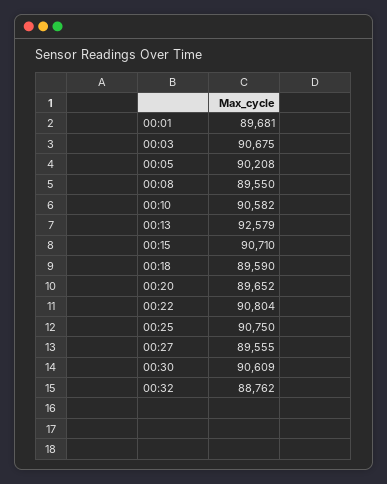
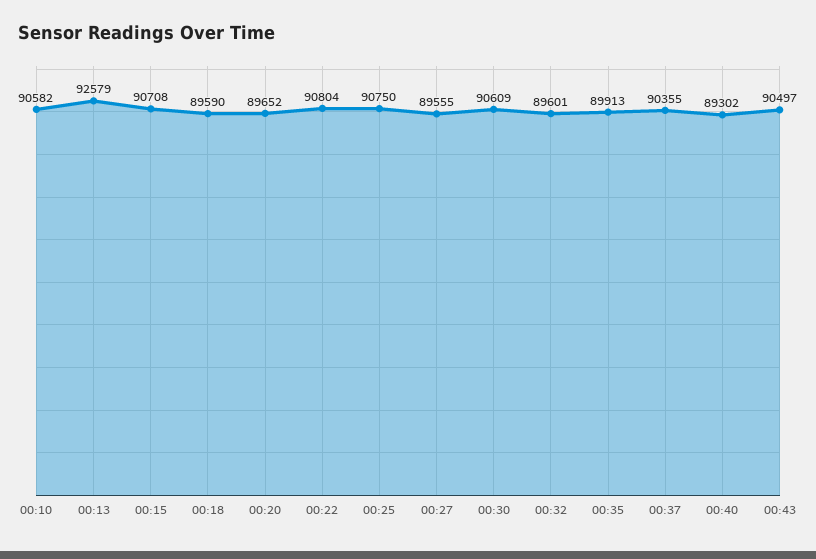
00:01: 89681 -> none
00:03: 90675 -> none
00:05: 90208 -> none
00:08: 89550 -> none
00:15: 90710 -> 90708
00:32: 88762 -> 89601
00:35: none -> 89913
00:37: none -> 90355
00:40: none -> 89302
00:43: none -> 90497

